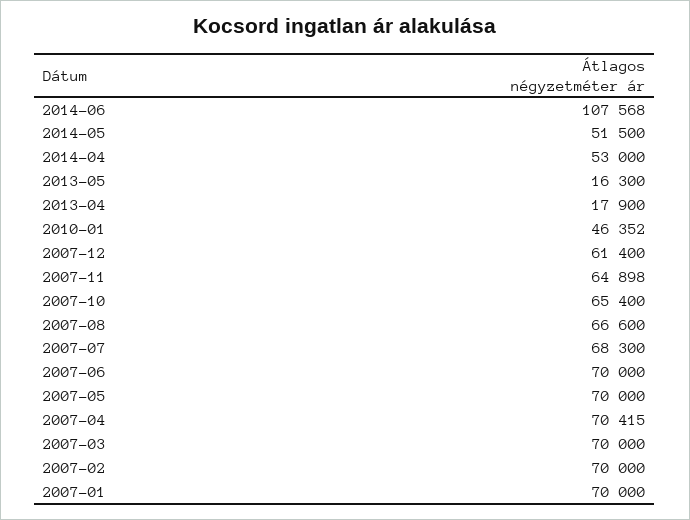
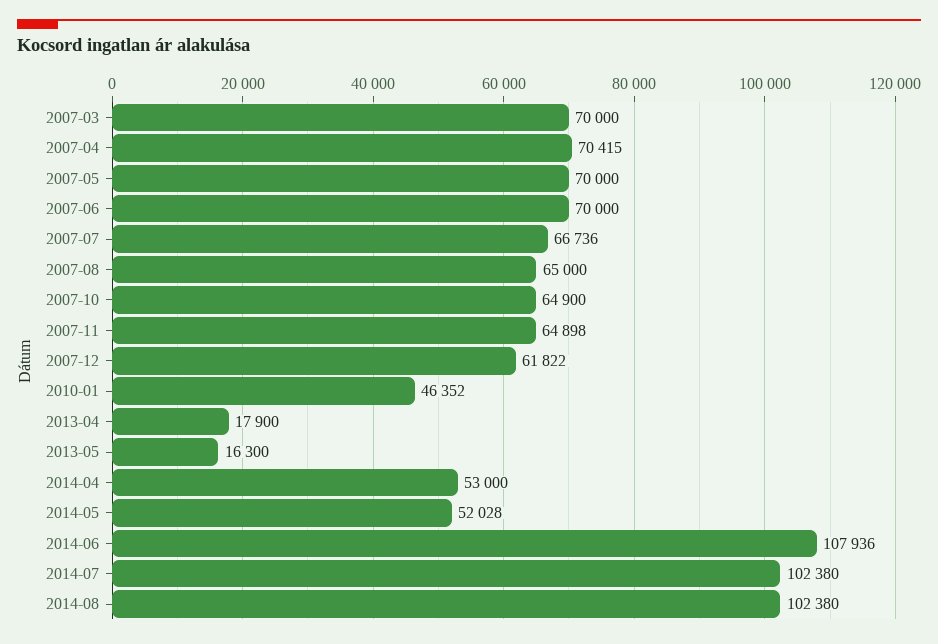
2014-06: 107568 -> 107936
2014-05: 51500 -> 52028
2007-12: 61400 -> 61822
2007-10: 65400 -> 64900
2007-08: 66600 -> 65000
2007-07: 68300 -> 66736
2007-02: 70000 -> none
2007-01: 70000 -> none
2014-07: none -> 102380
2014-08: none -> 102380

